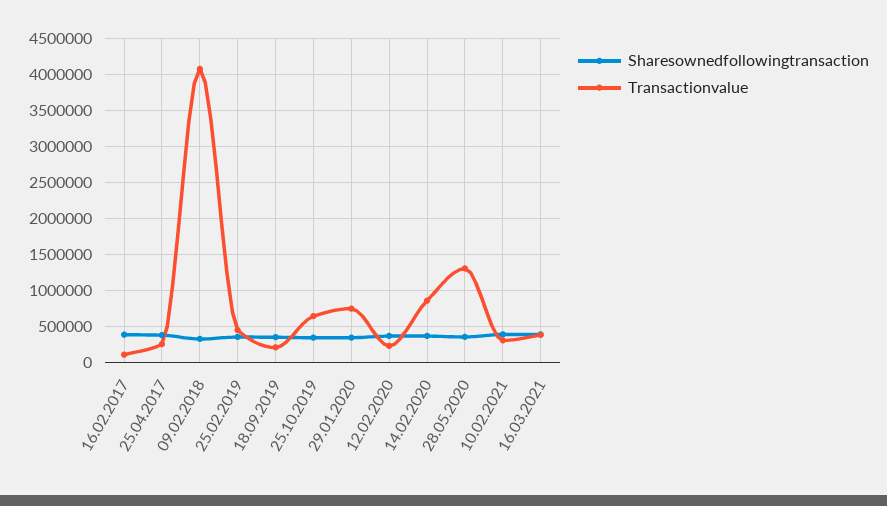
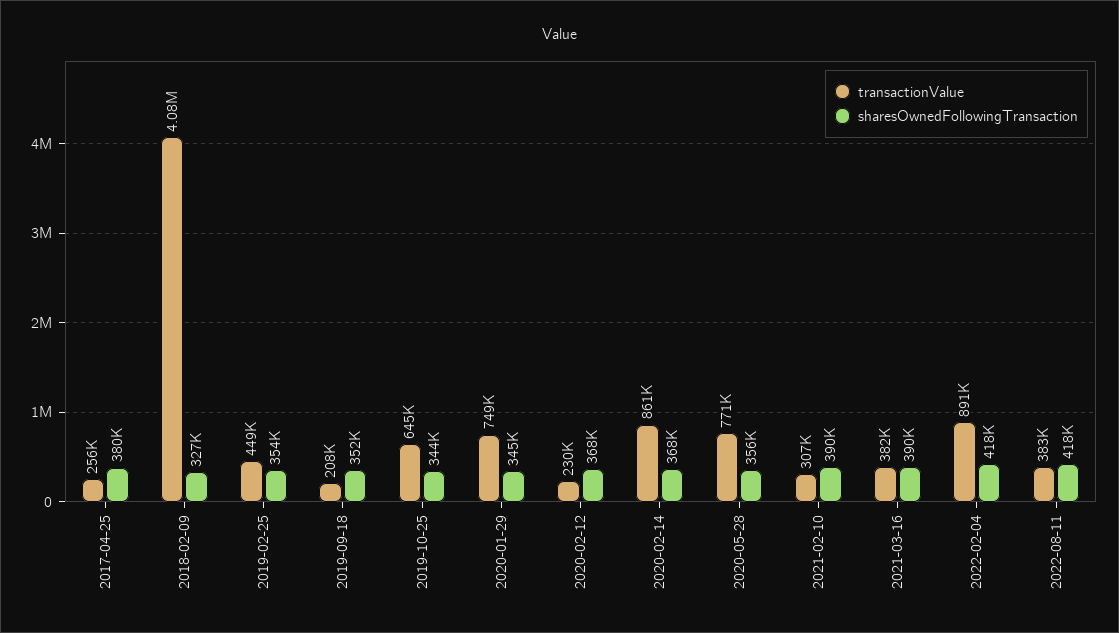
Sharesownedfollowingtransaction, 16.02.2017: 400000 -> none
Transactionvalue, 16.02.2017: 100000 -> none
Transactionvalue, 28.05.2020: 1300000 -> 771000
Transactionvalue, 2022-02-04: none -> 891000
Sharesownedfollowingtransaction, 2022-02-04: none -> 418000
Transactionvalue, 2022-08-11: none -> 383000
Sharesownedfollowingtransaction, 2022-08-11: none -> 418000

